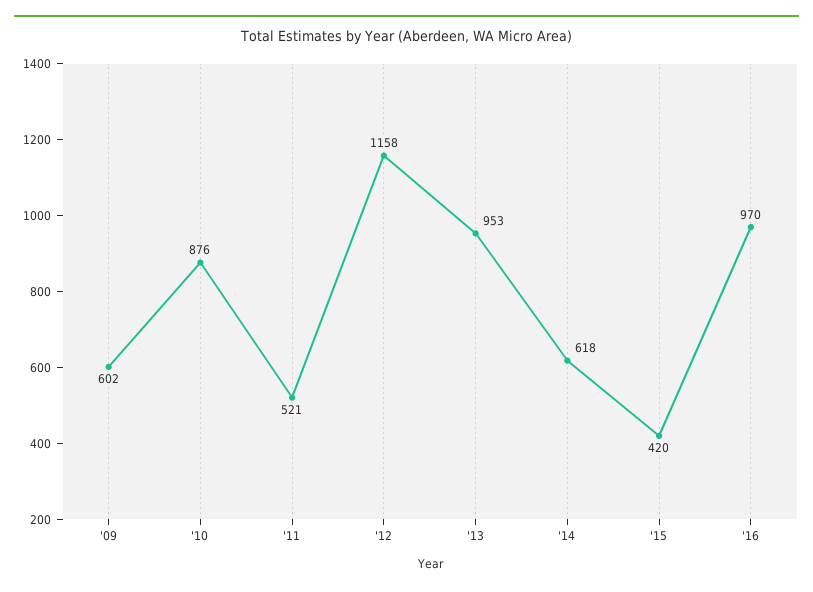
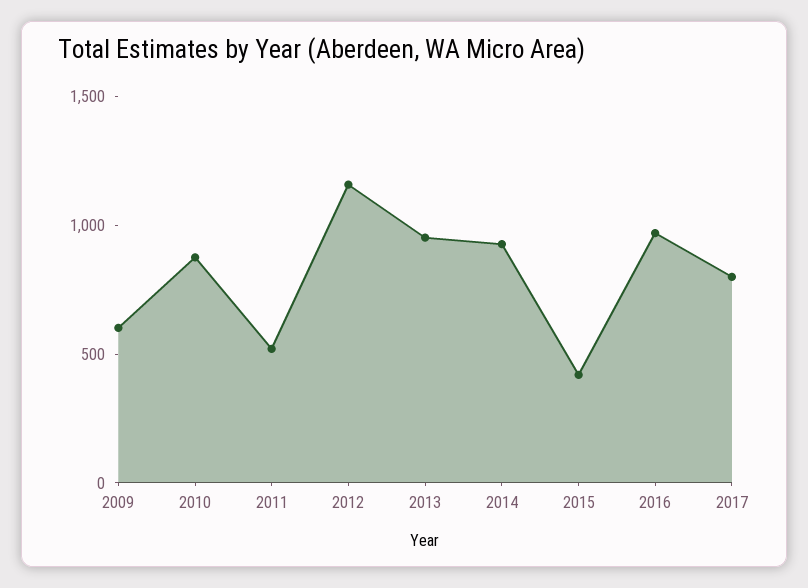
'14: 618 -> 900
2017: none -> 800

